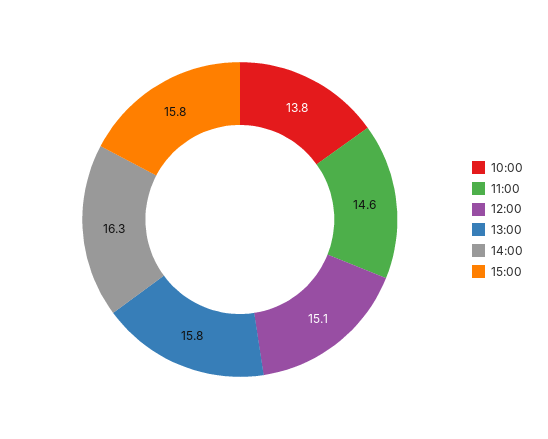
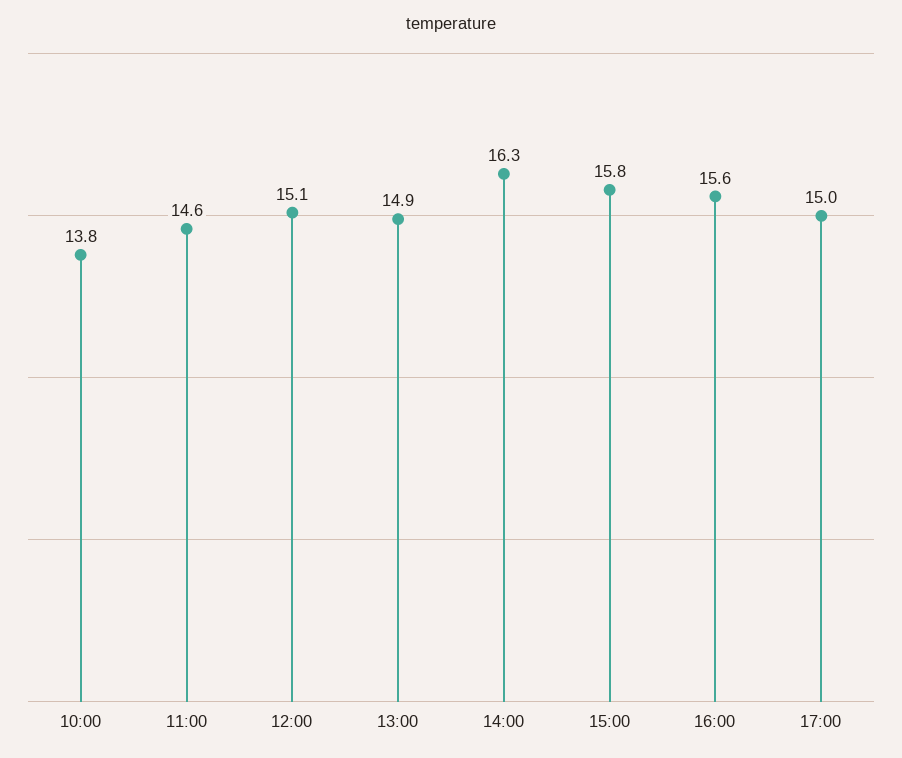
13:00: 15.8 -> 14.9
16:00: none -> 15.6
17:00: none -> 15

